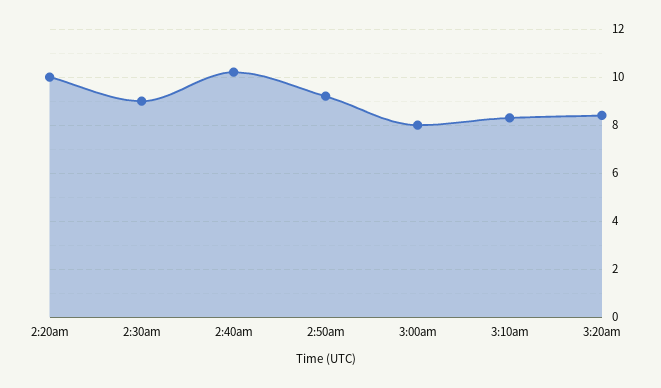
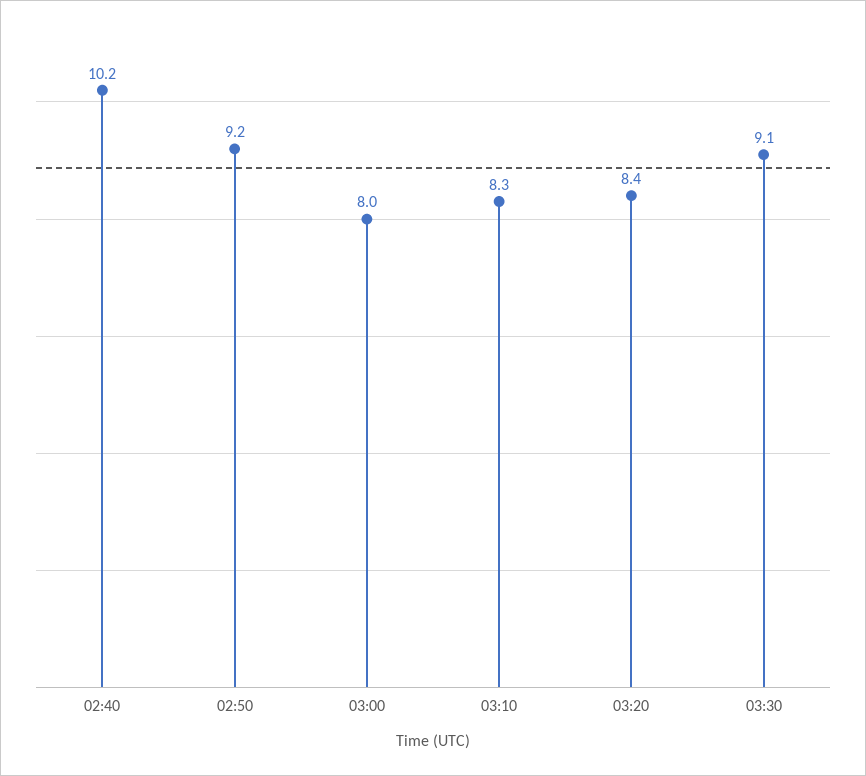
2:20am: 10 -> none
2:30am: 9 -> none
03:30: none -> 9.1

